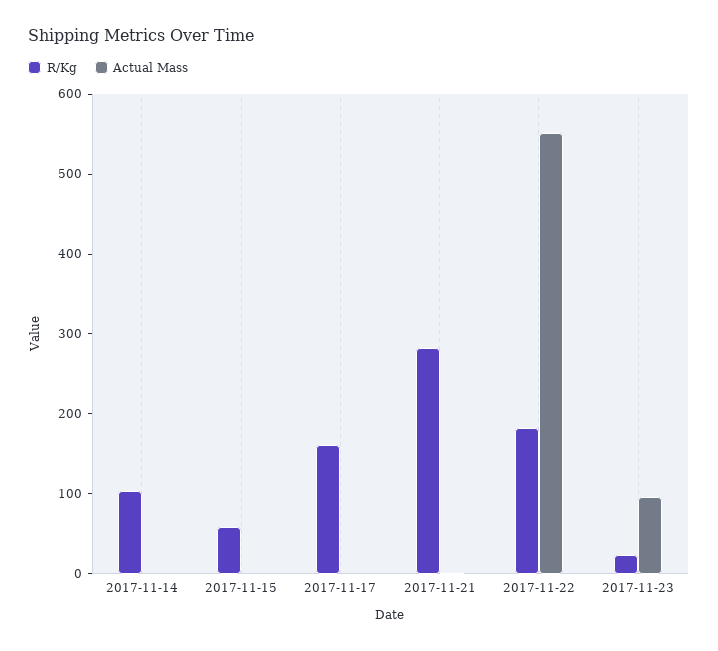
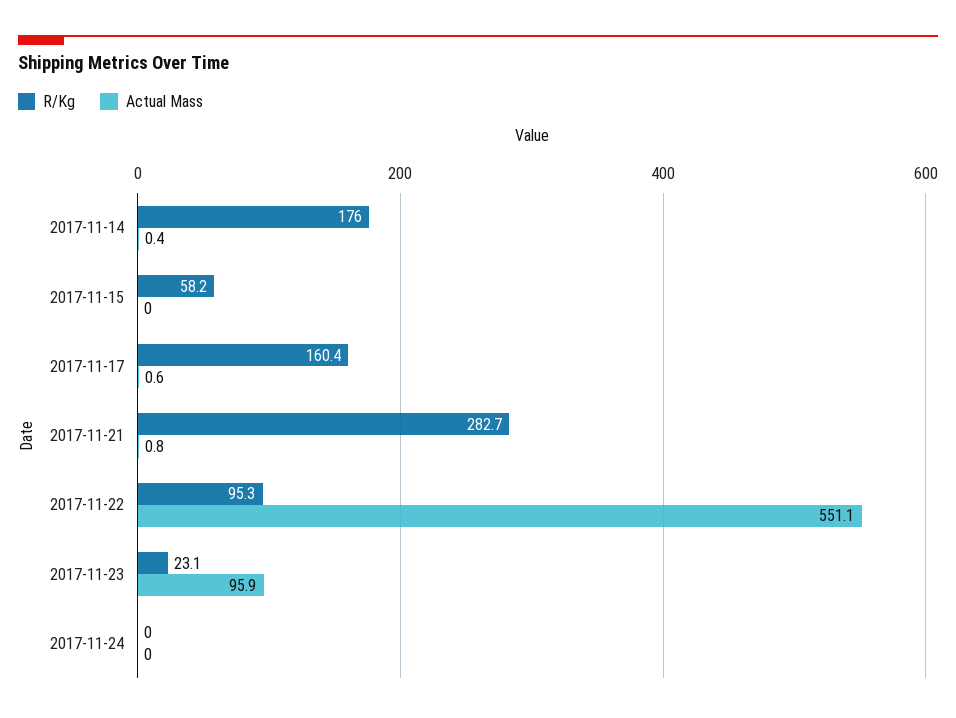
R/Kg, 2017-11-14: 100 -> 176
R/Kg, 2017-11-22: 180 -> 95.3
R/Kg, 2017-11-24: none -> 0
Actual Mass, 2017-11-24: none -> 0

